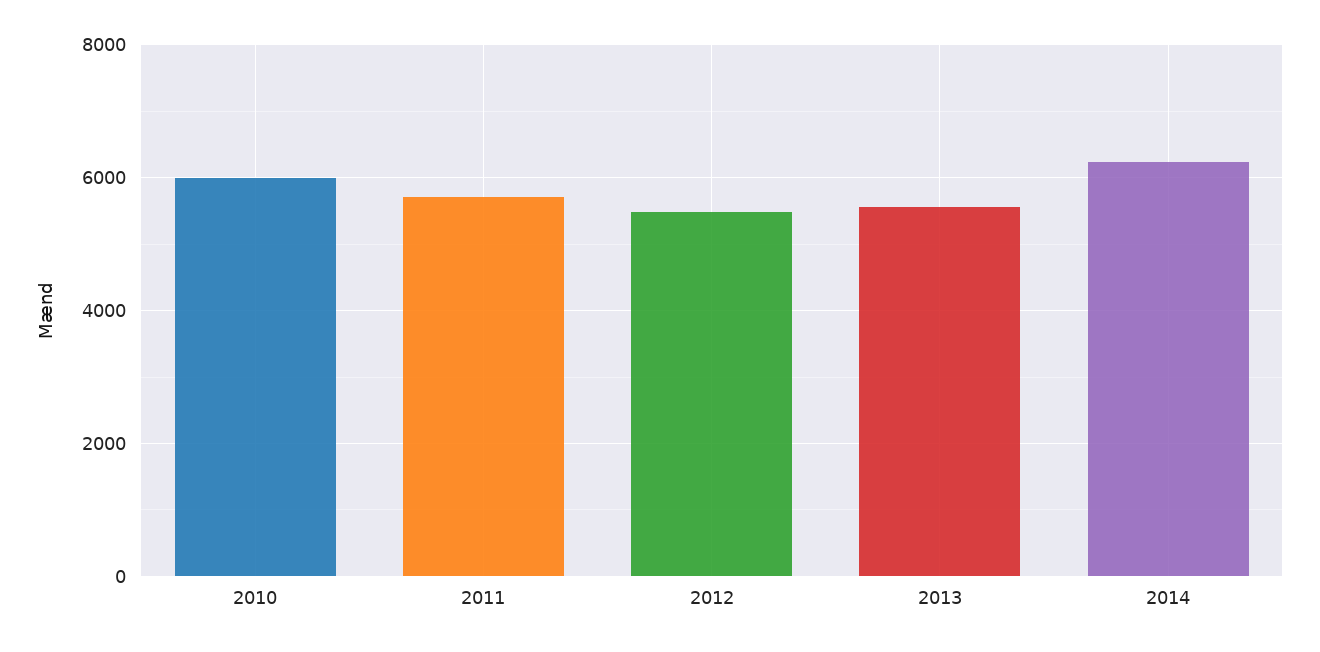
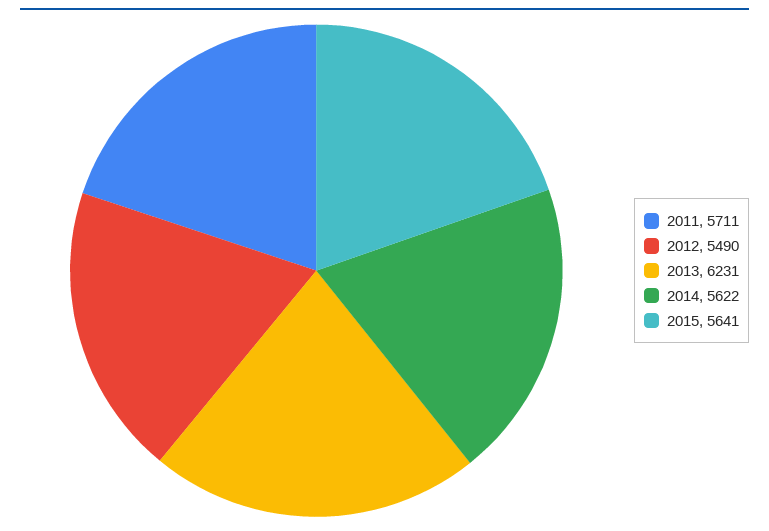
2010: 6000 -> none
2013: 5600 -> 6231
2014: 6200 -> 5622
2015: none -> 5641

